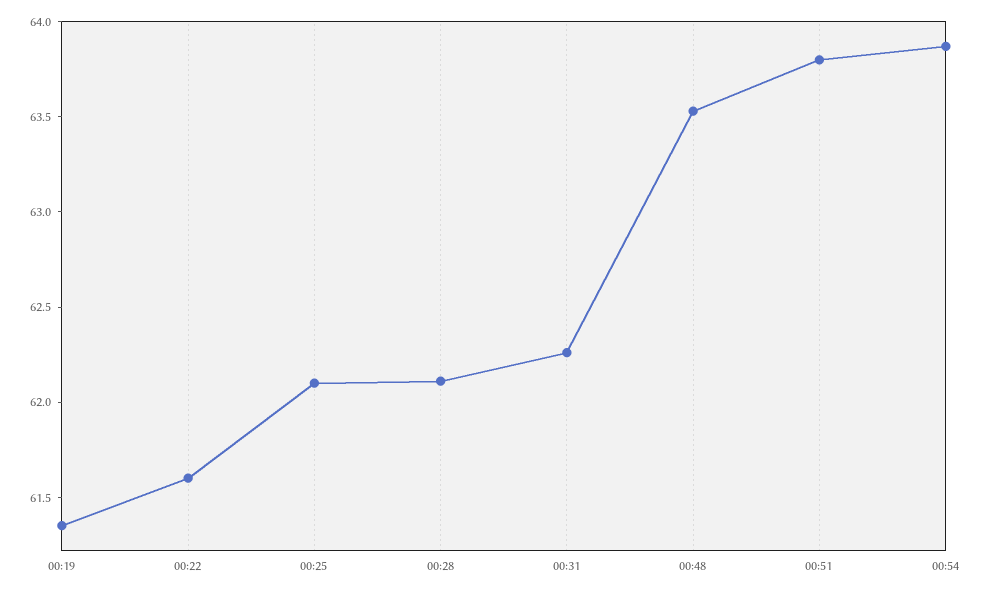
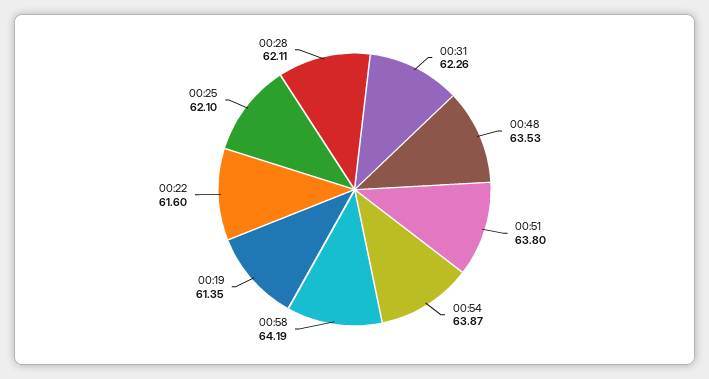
00:58: none -> 64.19

